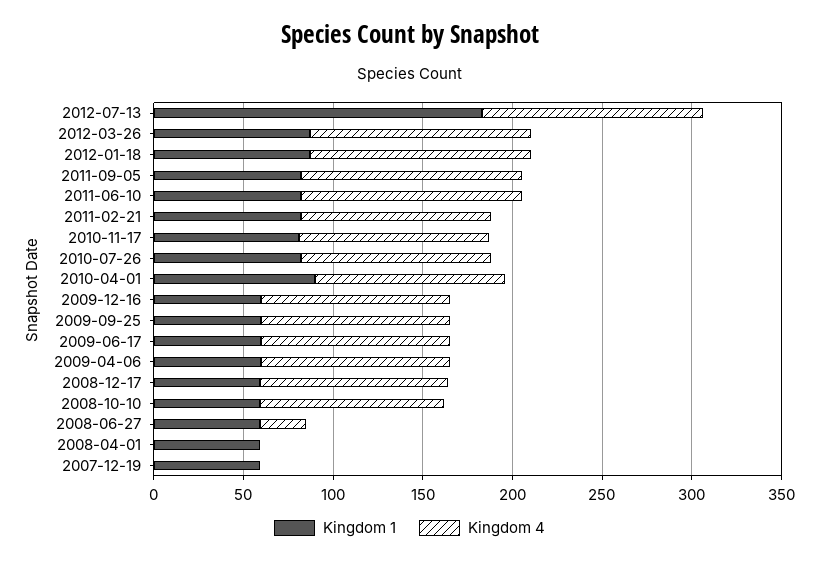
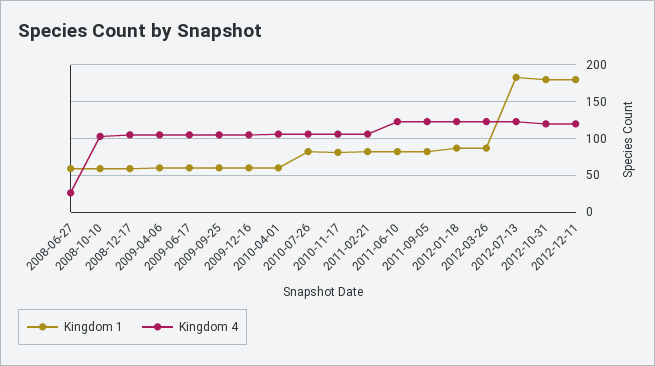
Kingdom 1, 2010-04-01: 90 -> 60
Kingdom 1, 2008-04-01: 60 -> none
Kingdom 4, 2008-04-01: 0 -> none
Kingdom 1, 2007-12-19: 60 -> none
Kingdom 4, 2007-12-19: 0 -> none
Kingdom 1, 2012-10-31: none -> 180
Kingdom 4, 2012-10-31: none -> 120
Kingdom 1, 2012-12-11: none -> 180
Kingdom 4, 2012-12-11: none -> 120

